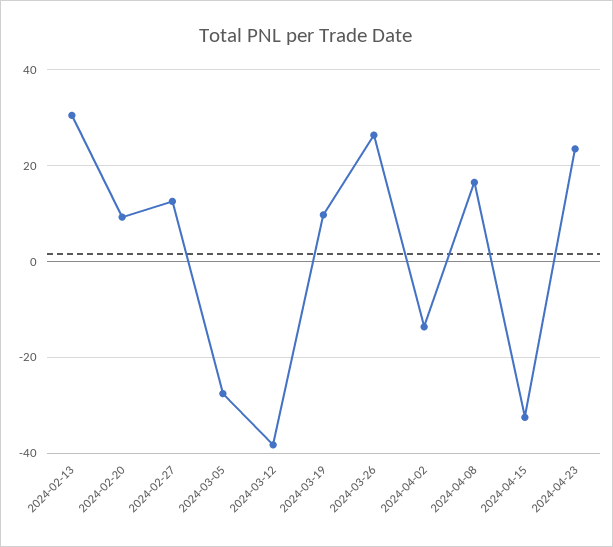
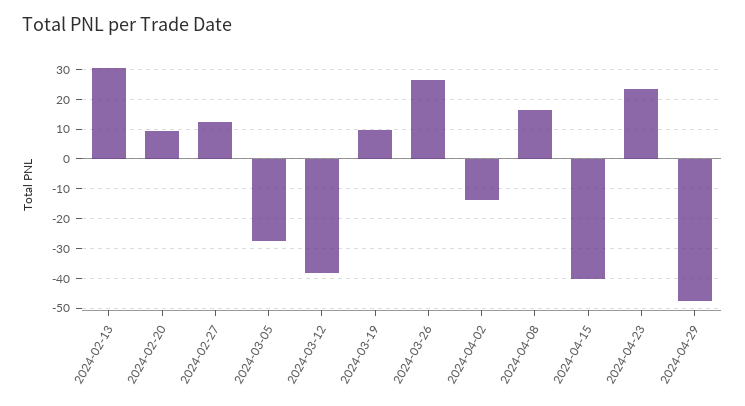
2024-04-15: -32 -> -40
2024-04-29: none -> -47.5

